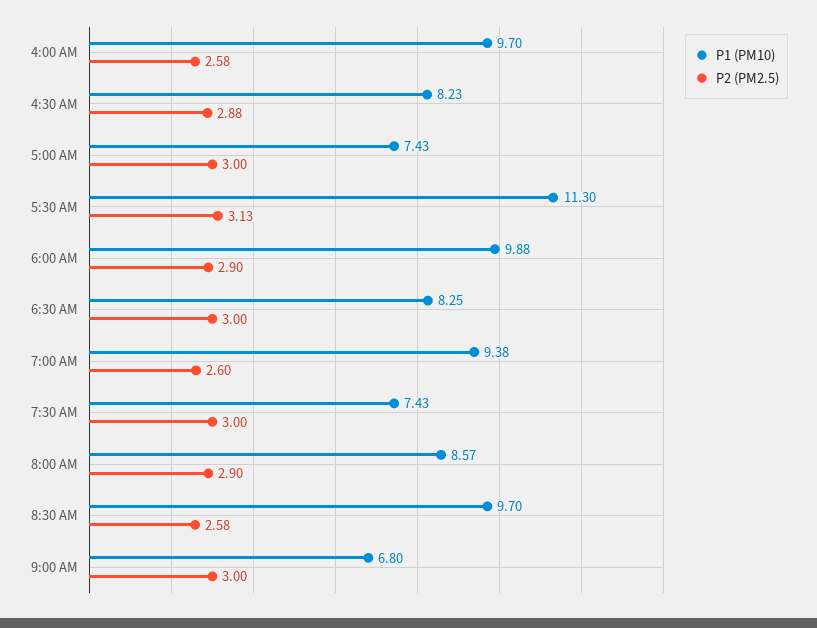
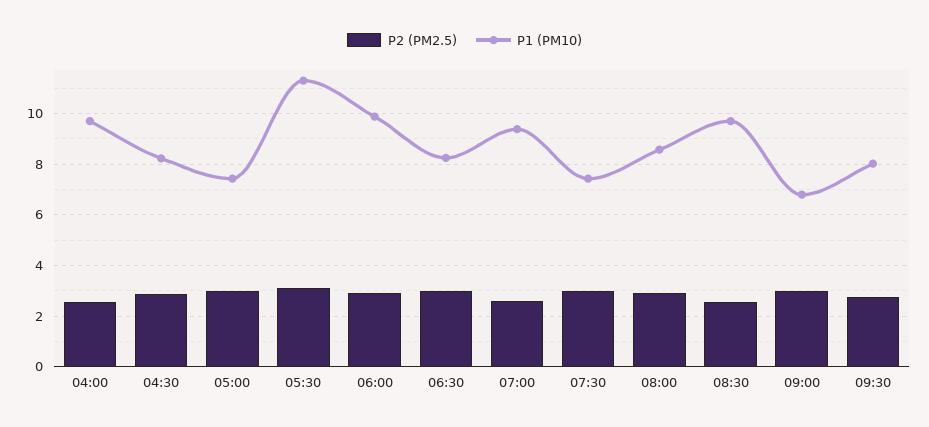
P2 (PM2.5), 09:30: none -> 2.75
P1 (PM10), 09:30: none -> 8

